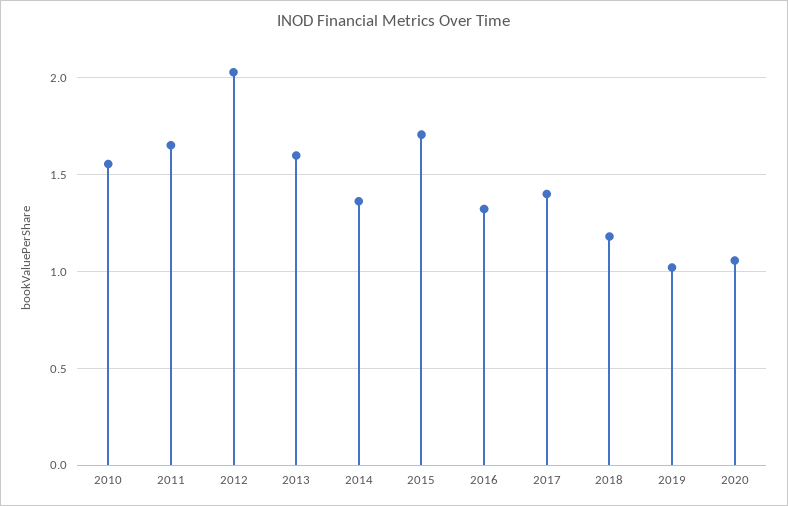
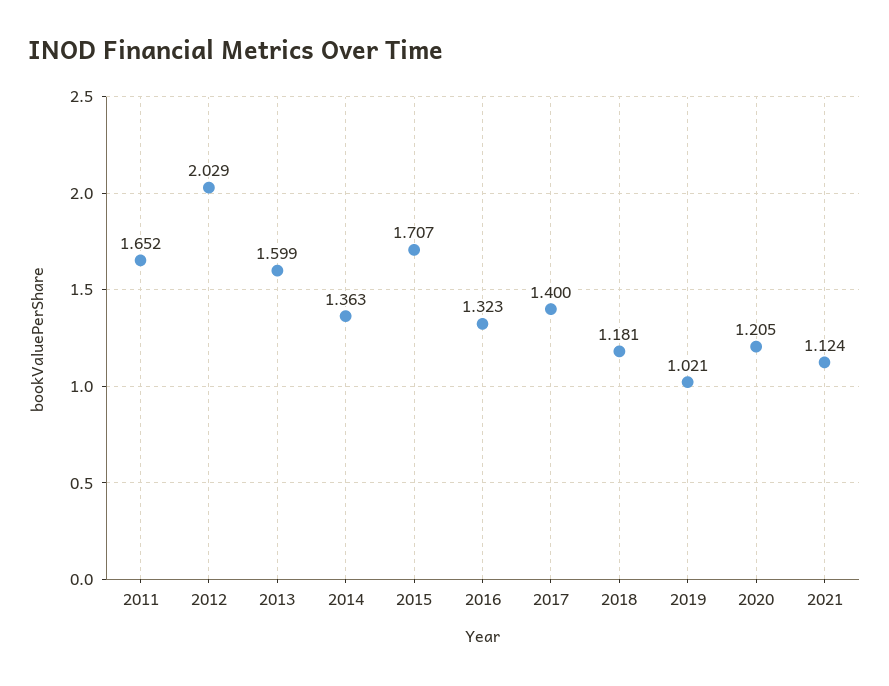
2010: 1.55 -> none
2020: 1.05 -> 1.205
2021: none -> 1.124

